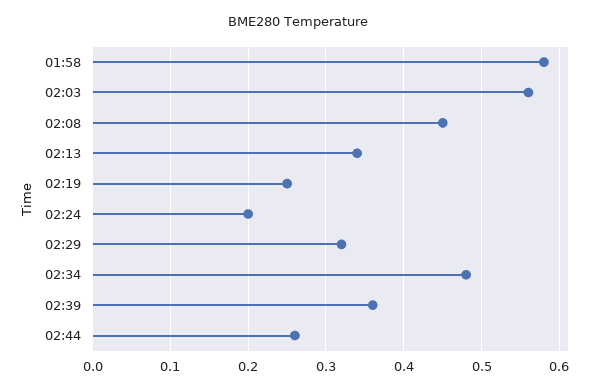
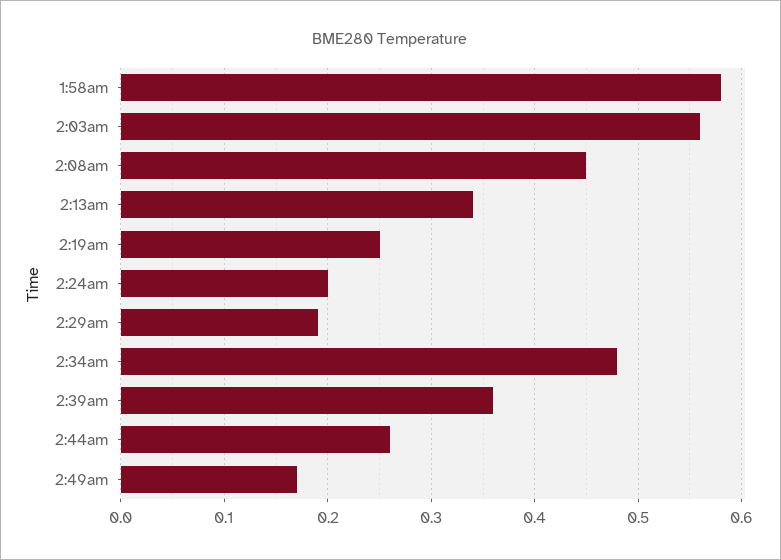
02:29: 0.32 -> 0.19
2:49am: none -> 0.17

